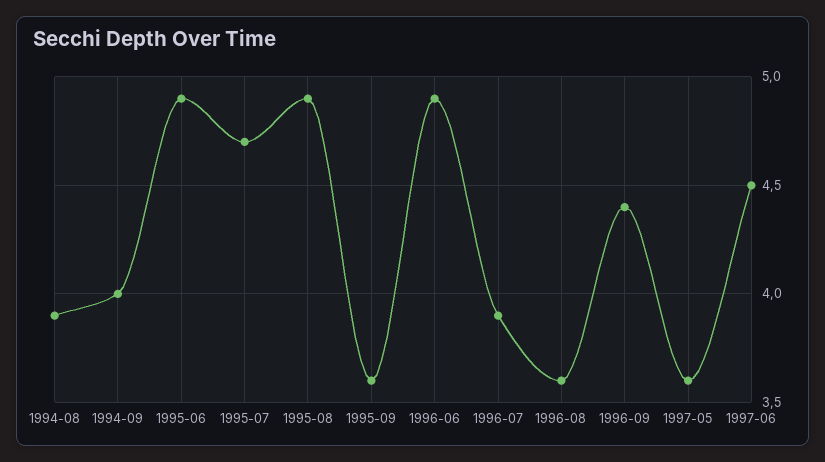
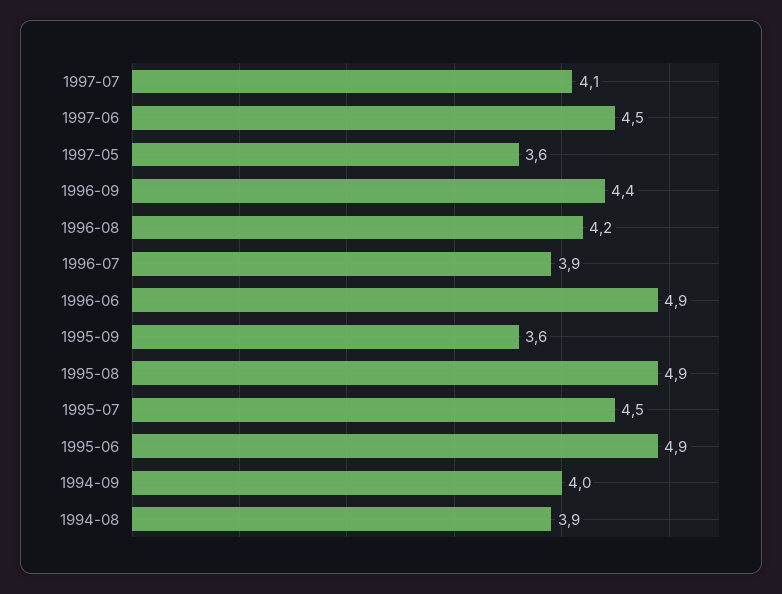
1995-07: 4.7 -> 4.5
1996-08: 3.6 -> 4.2
1997-07: none -> 4.1

